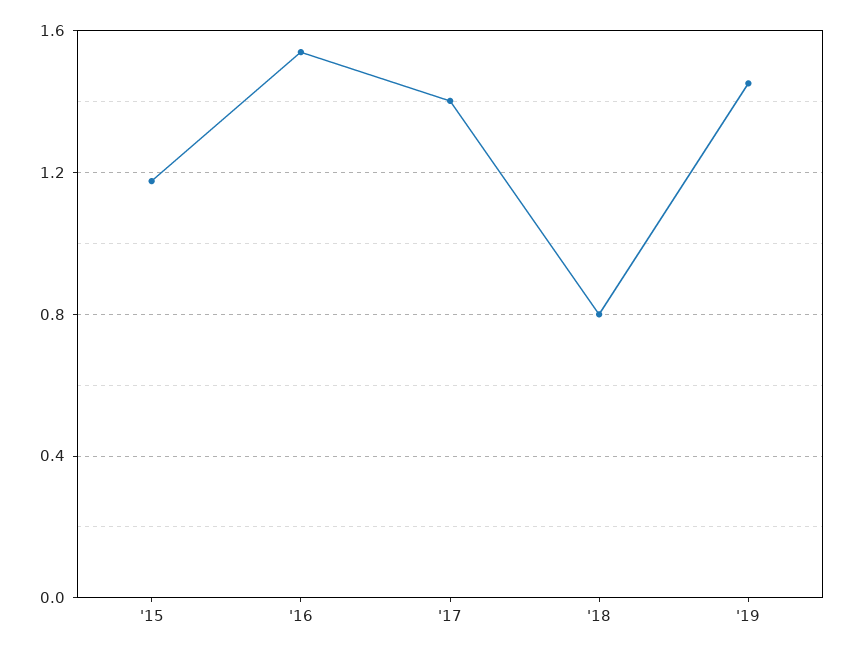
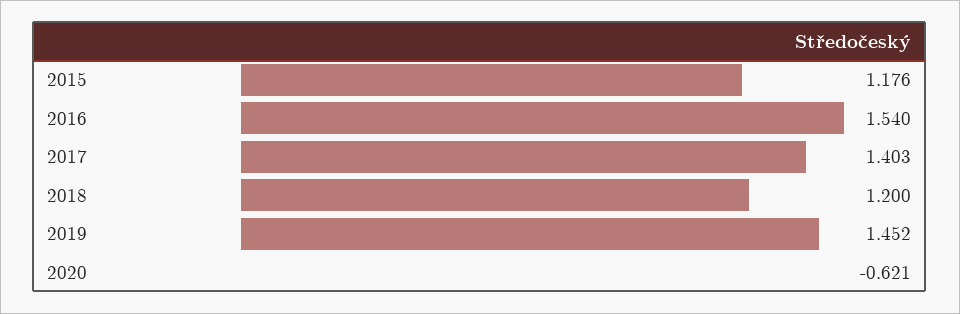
'18: 0.8 -> 1.2
2020: none -> -0.621

